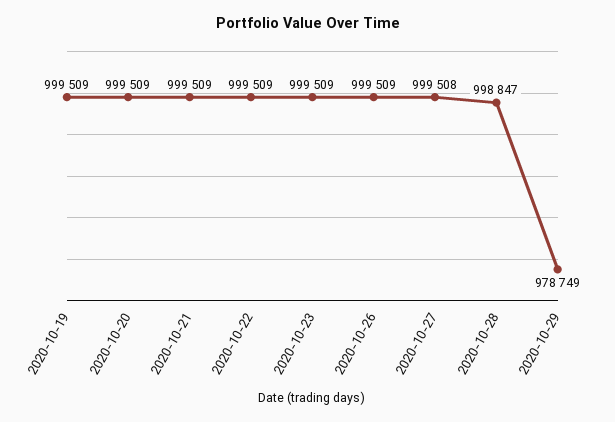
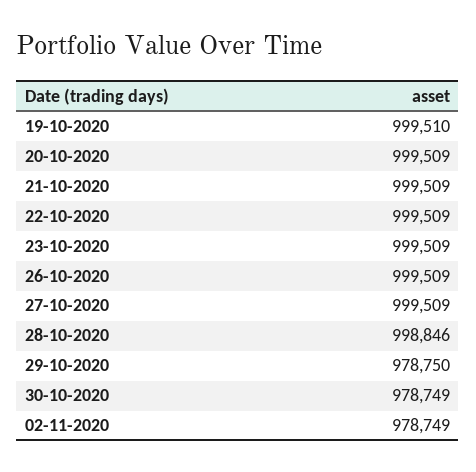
2020-10-19: 999509 -> 999510
2020-10-27: 999508 -> 999509
2020-10-28: 998847 -> 998846
2020-10-29: 978749 -> 978750
30-10-2020: none -> 978749
02-11-2020: none -> 978749

